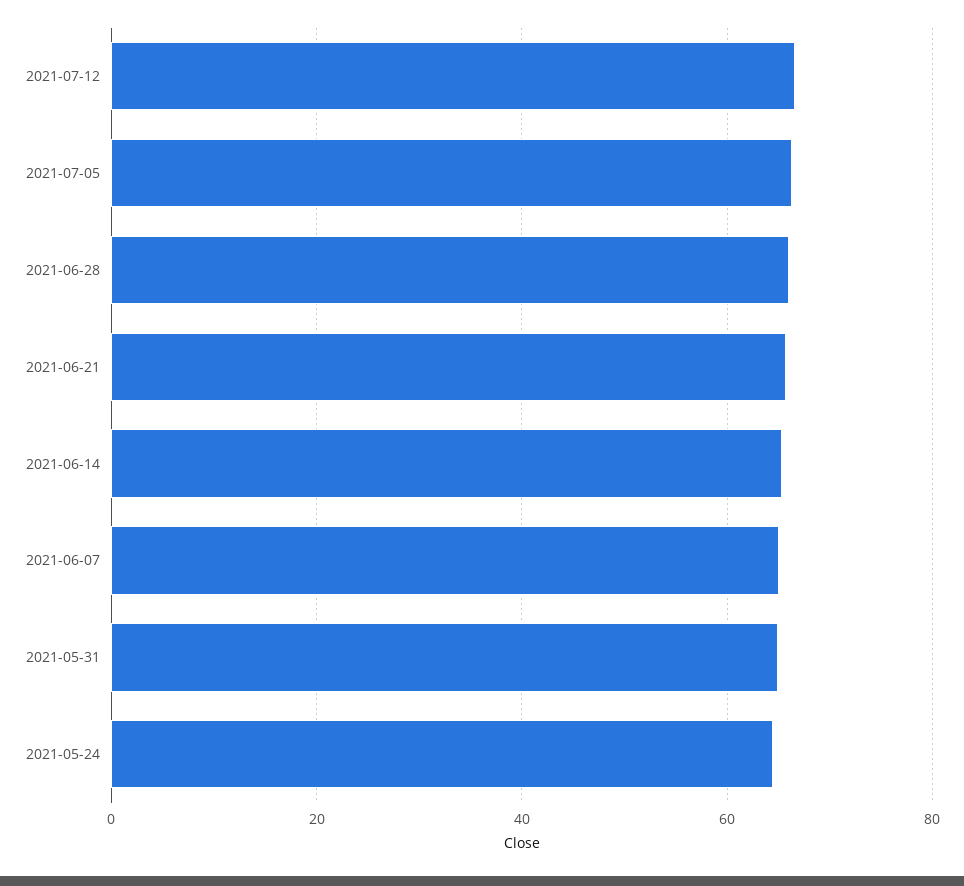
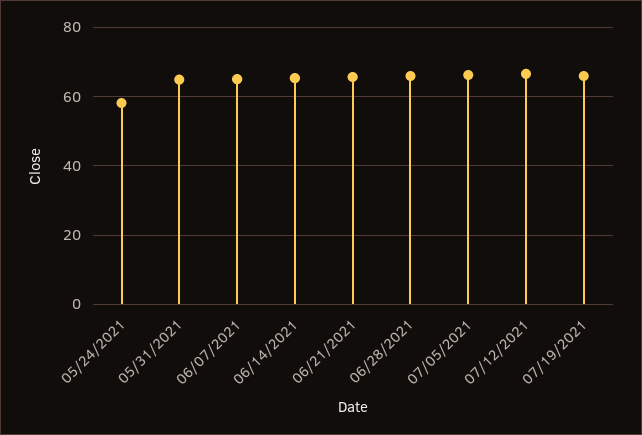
2021-05-24: 64 -> 58
07/19/2021: none -> 66

